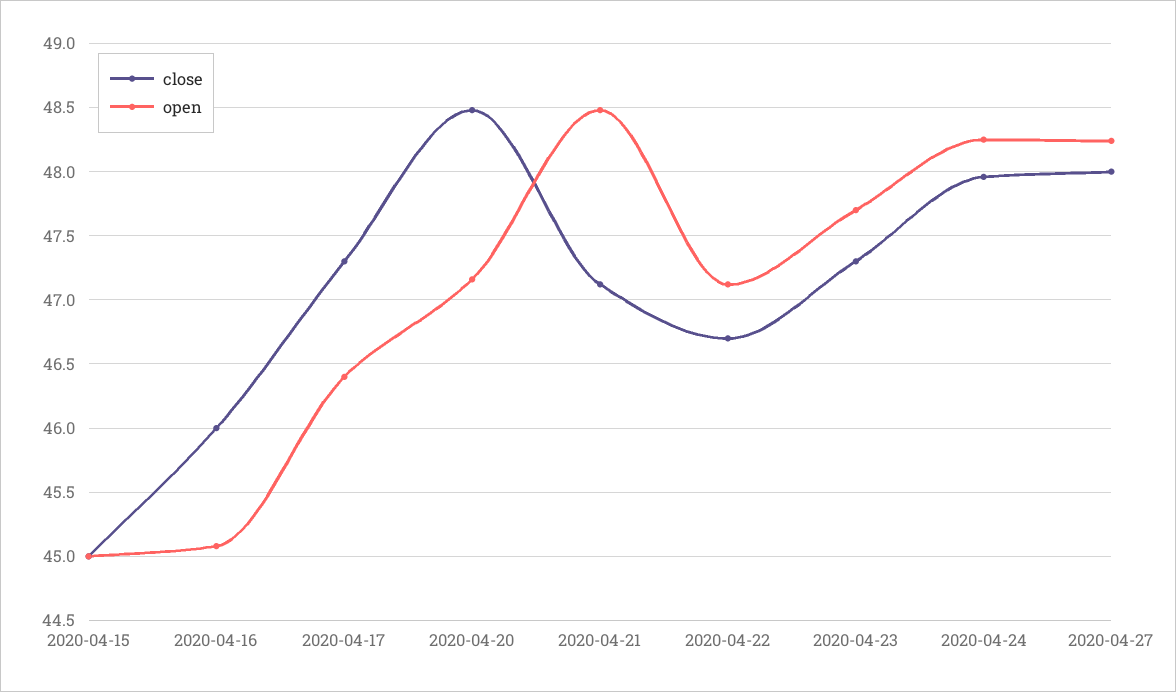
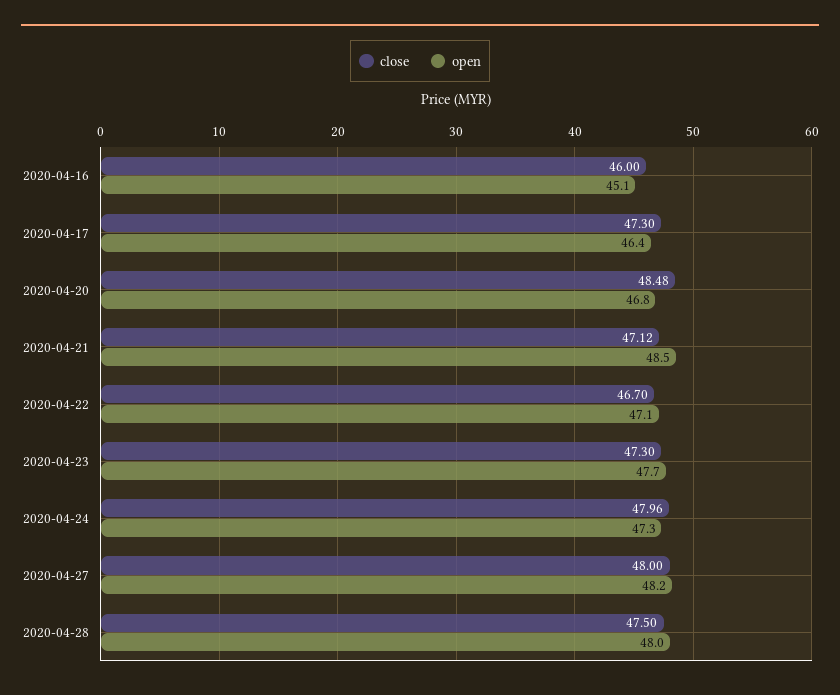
close, 2020-04-15: 45 -> none
open, 2020-04-15: 45 -> none
open, 2020-04-20: 47.15 -> 46.8
open, 2020-04-24: 48.25 -> 47.3
close, 2020-04-28: none -> 47.5
open, 2020-04-28: none -> 48

